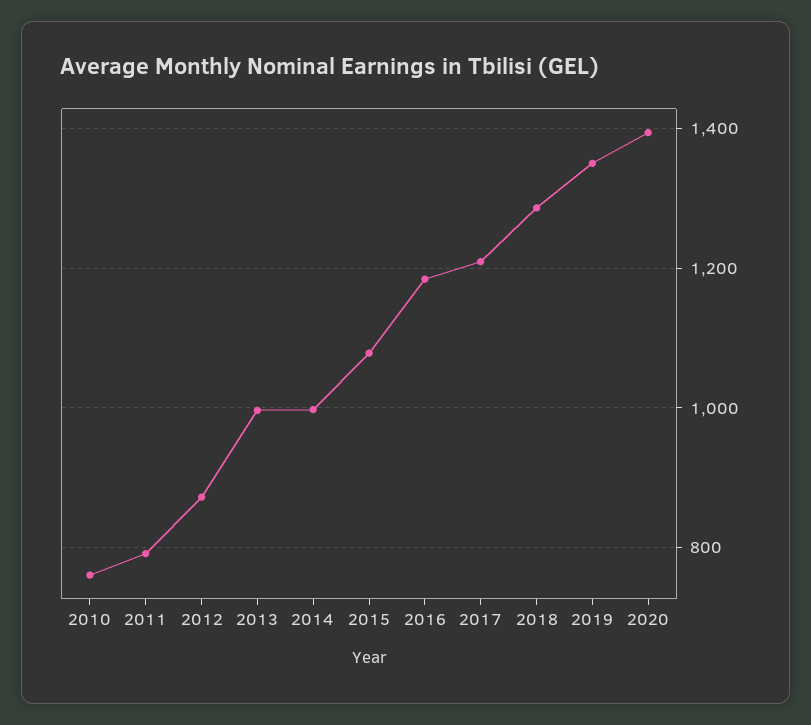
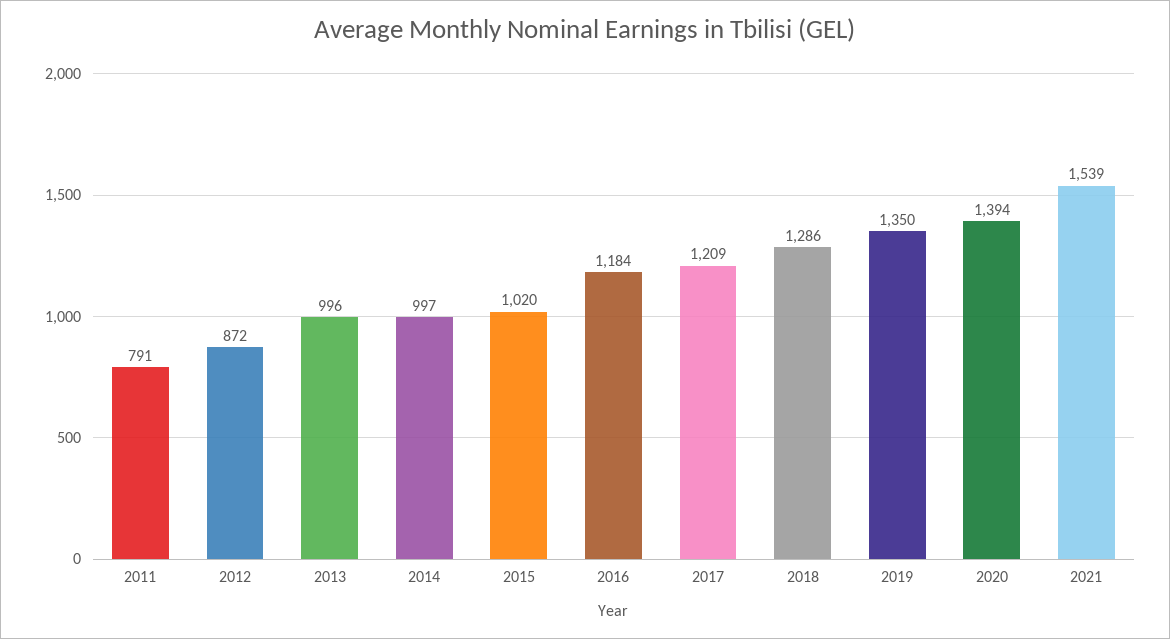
2010: 760 -> none
2015: 1080 -> 1020
2021: none -> 1539

